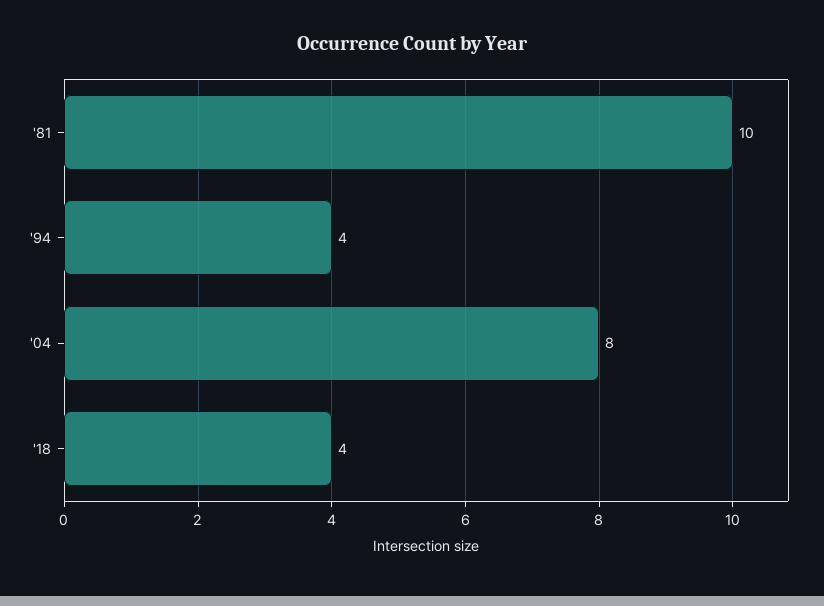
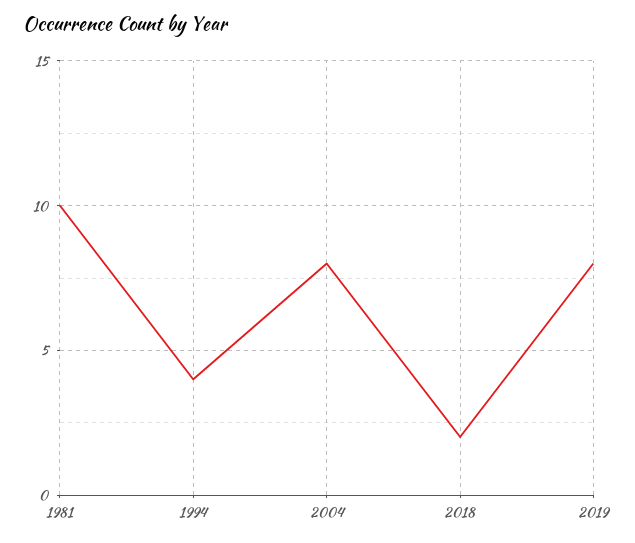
'18: 4 -> 2
2019: none -> 8

